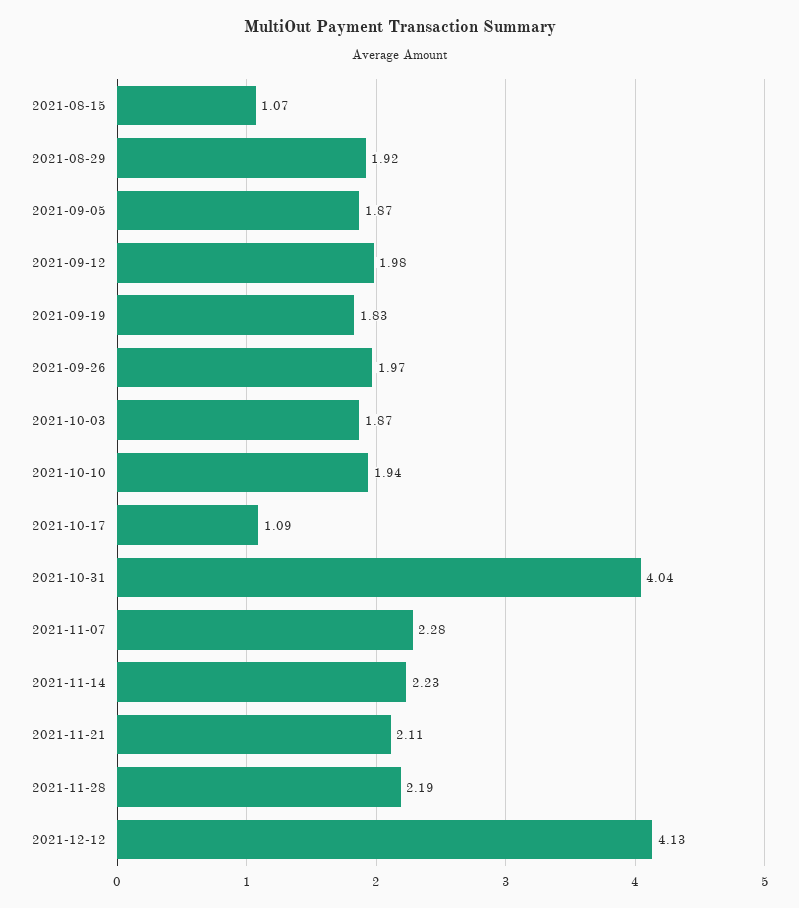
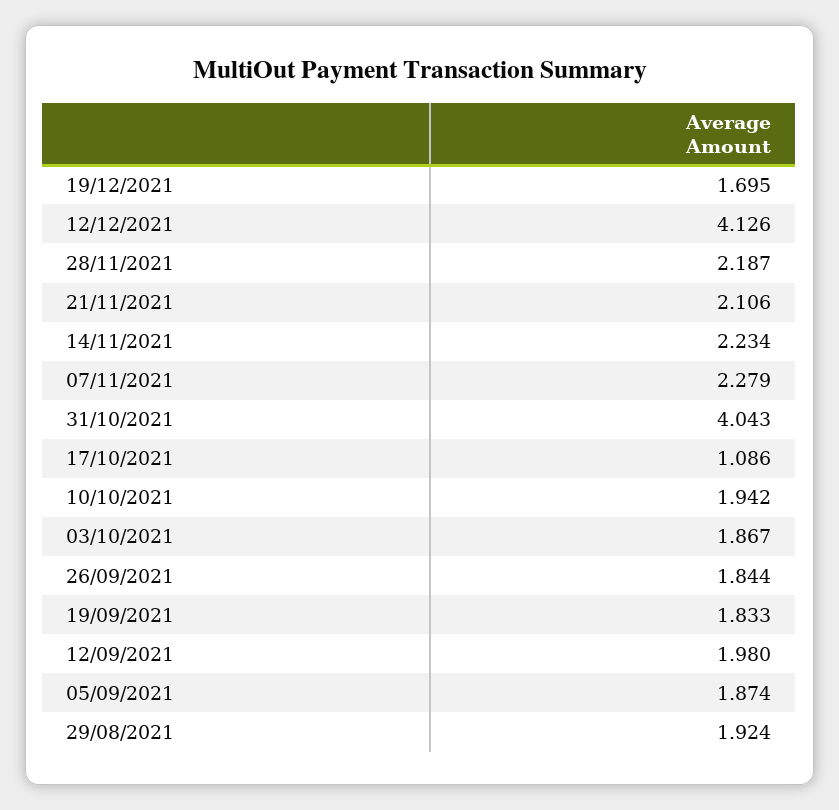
2021-08-15: 1.07 -> none
2021-09-26: 1.97 -> 1.844
19/12/2021: none -> 1.695

